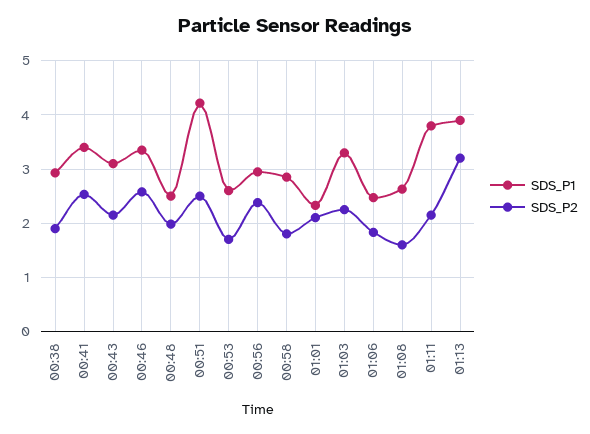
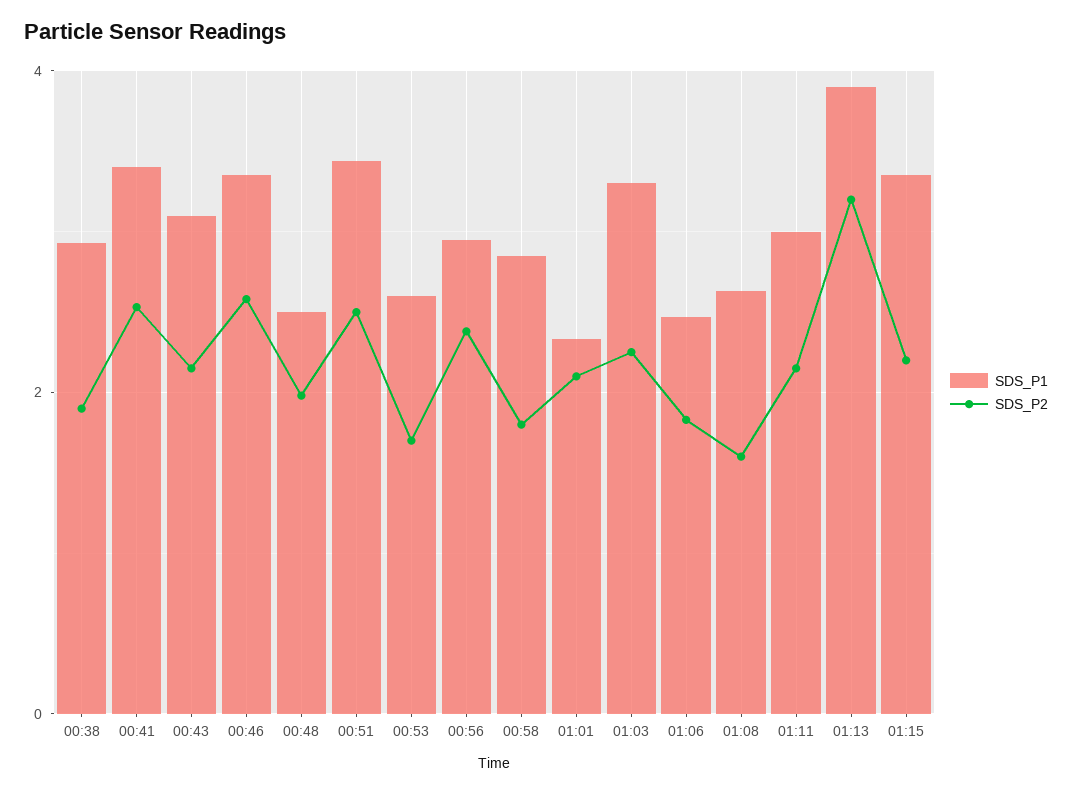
SDS_P1, 00:51: 4.2 -> 3.4
SDS_P1, 01:11: 3.8 -> 3
SDS_P1, 01:15: none -> 3.4
SDS_P2, 01:15: none -> 2.2

